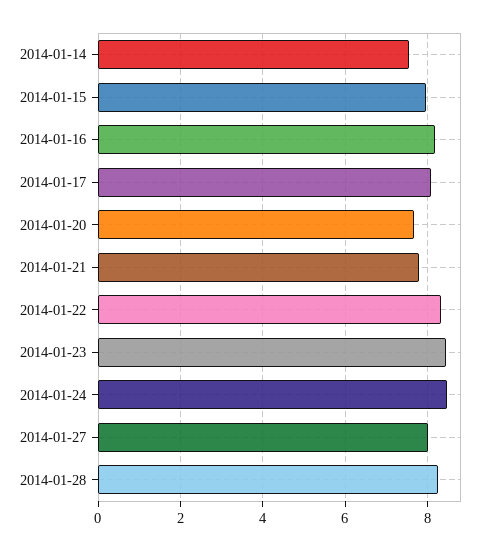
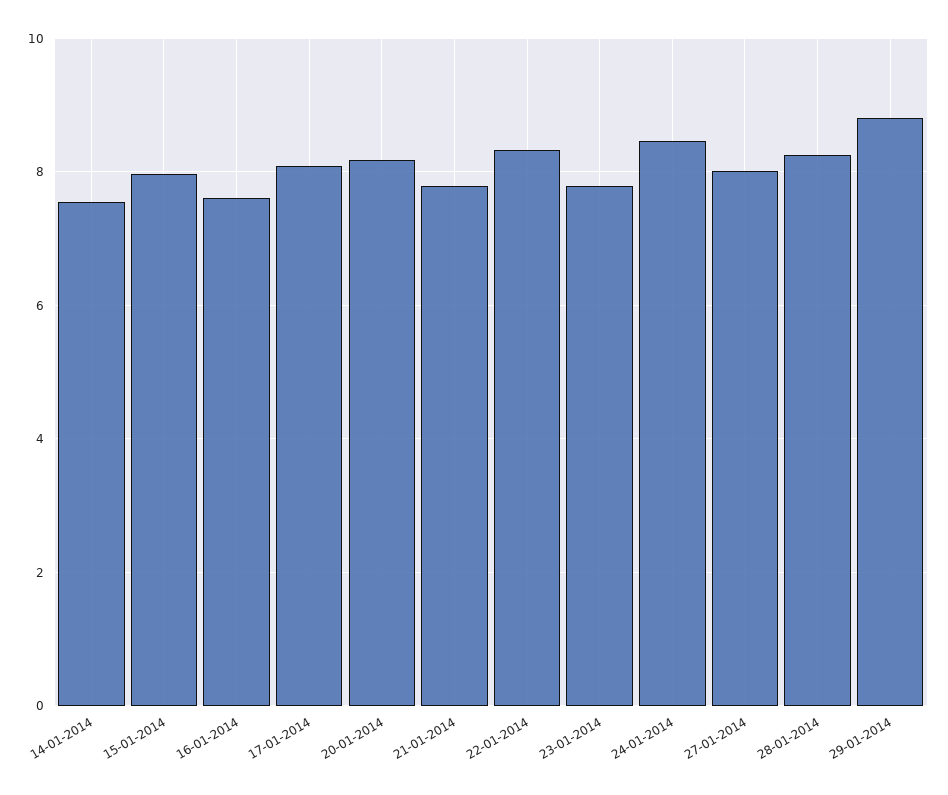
2014-01-16: 8.2 -> 7.6
2014-01-20: 7.6 -> 8.2
2014-01-23: 8.4 -> 7.8
29-01-2014: none -> 8.8

